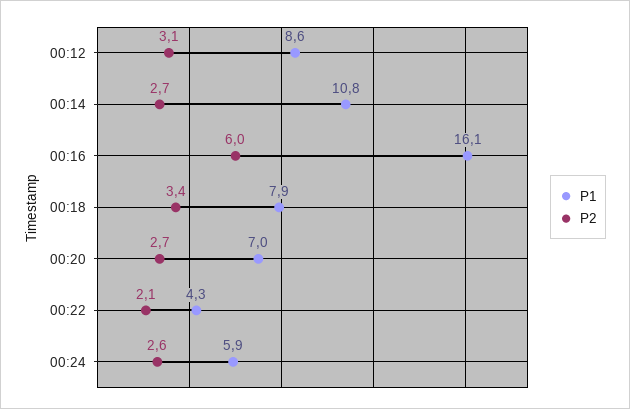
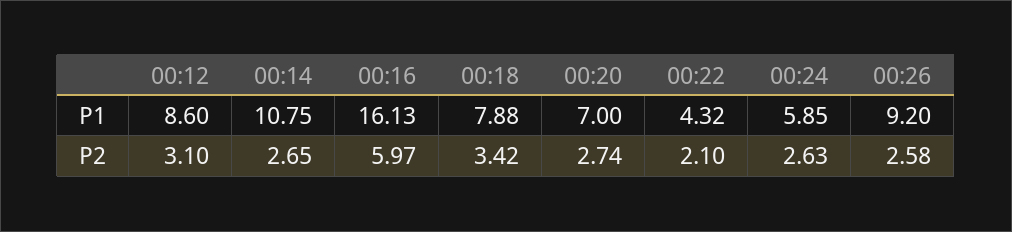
P1, 00:26: none -> 9.2
P2, 00:26: none -> 2.58

